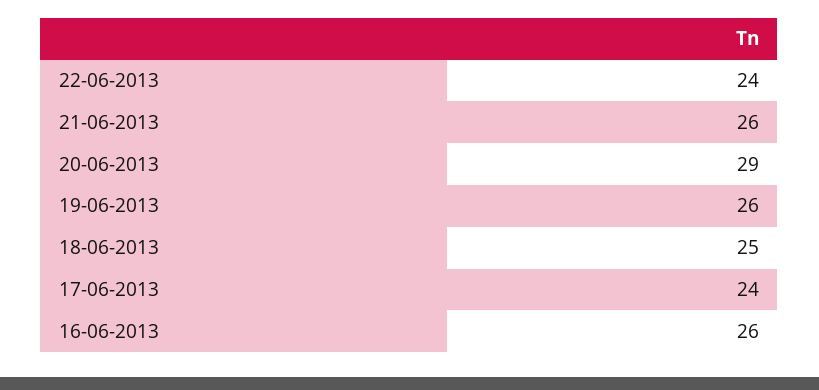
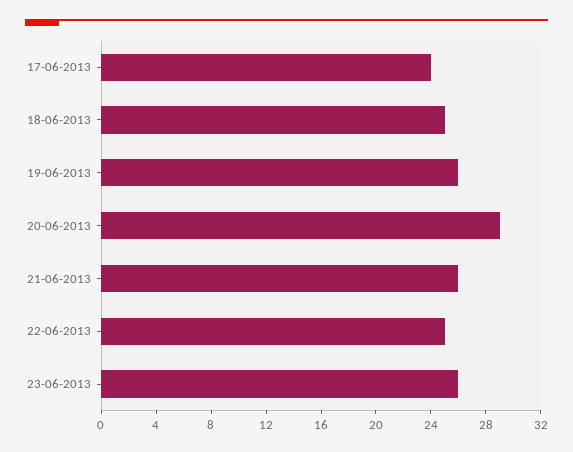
22-06-2013: 24 -> 25
16-06-2013: 26 -> none
23-06-2013: none -> 26

